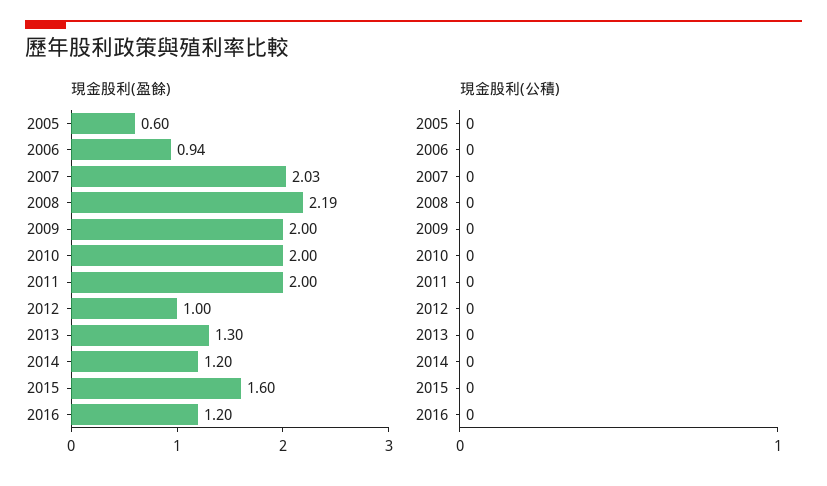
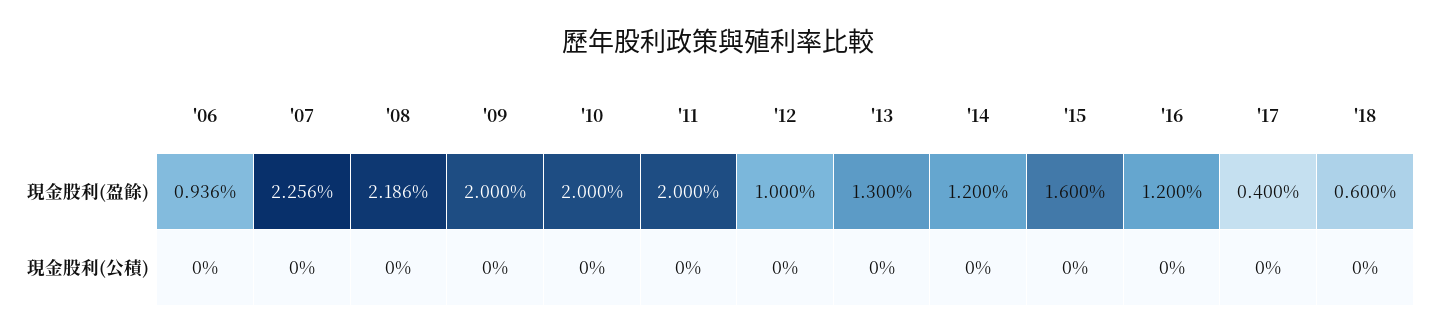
現金股利(盈餘), 2005: 0.6 -> none
現金股利(盈餘), 2007: 2.03 -> 2.256
現金股利(公積), 2005: 0 -> none
現金股利(盈餘), '17: none -> 0.4
現金股利(盈餘), '18: none -> 0.6
現金股利(公積), '17: none -> 0
現金股利(公積), '18: none -> 0

